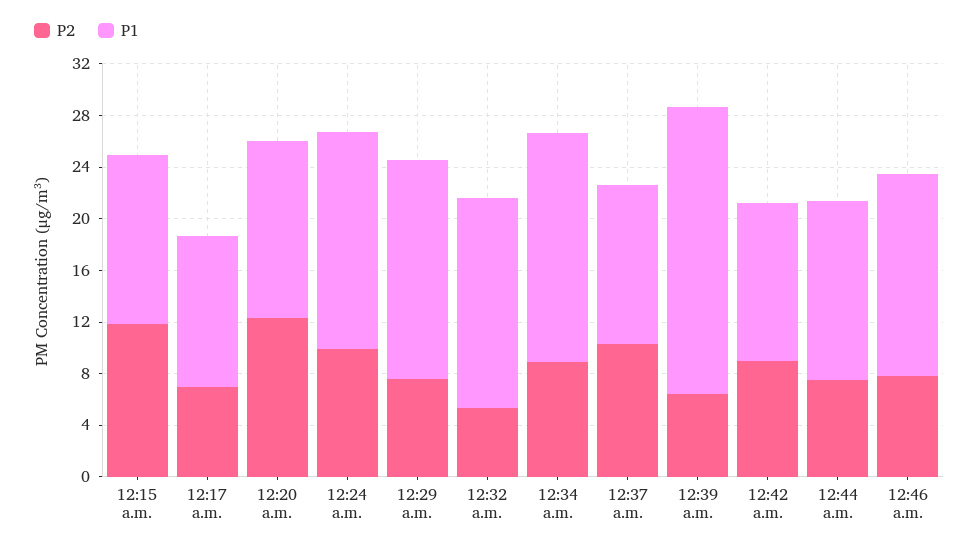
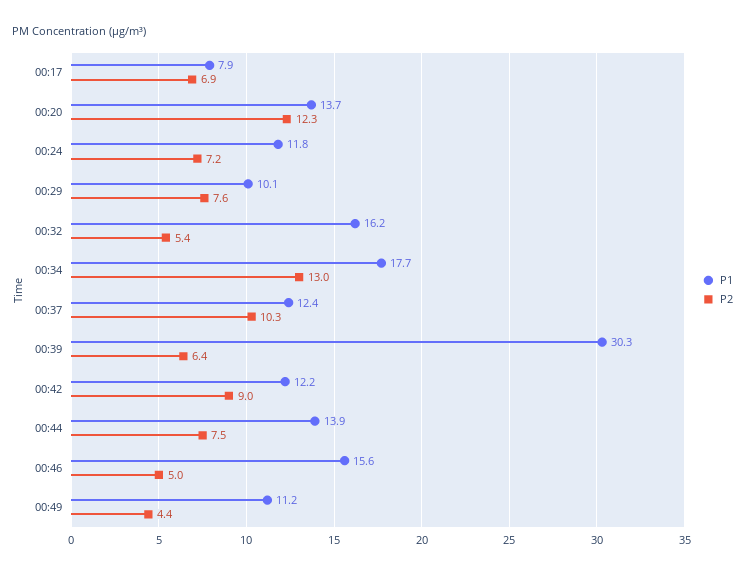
P2, 12:15 a.m.: 12 -> none
P1, 12:15 a.m.: 13 -> none
P1, 12:17 a.m.: 12 -> 7.9
P2, 12:24 a.m.: 10 -> 7.2
P1, 12:24 a.m.: 17 -> 11.8
P1, 12:29 a.m.: 17 -> 10.1
P2, 12:34 a.m.: 9 -> 13
P1, 12:39 a.m.: 22 -> 30.3
P2, 12:46 a.m.: 8 -> 5
P1, 00:49: none -> 11.2
P2, 00:49: none -> 4.4

